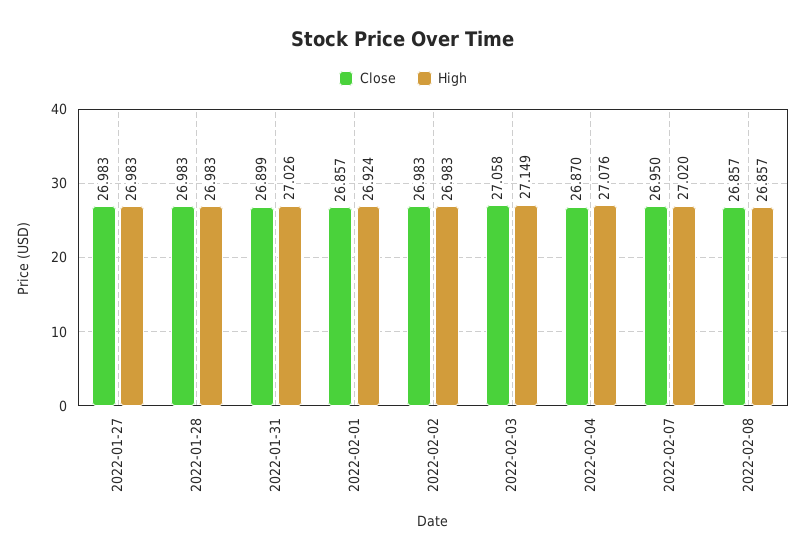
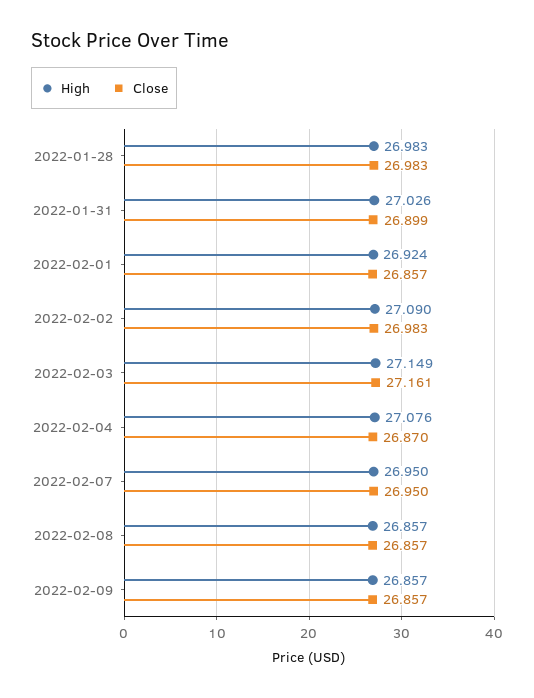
Close, 2022-01-27: 26.983 -> none
High, 2022-01-27: 26.983 -> none
High, 2022-02-02: 26.983 -> 27.09
Close, 2022-02-03: 27.058 -> 27.161
High, 2022-02-07: 27.02 -> 26.95
High, 2022-02-09: none -> 26.857
Close, 2022-02-09: none -> 26.857

